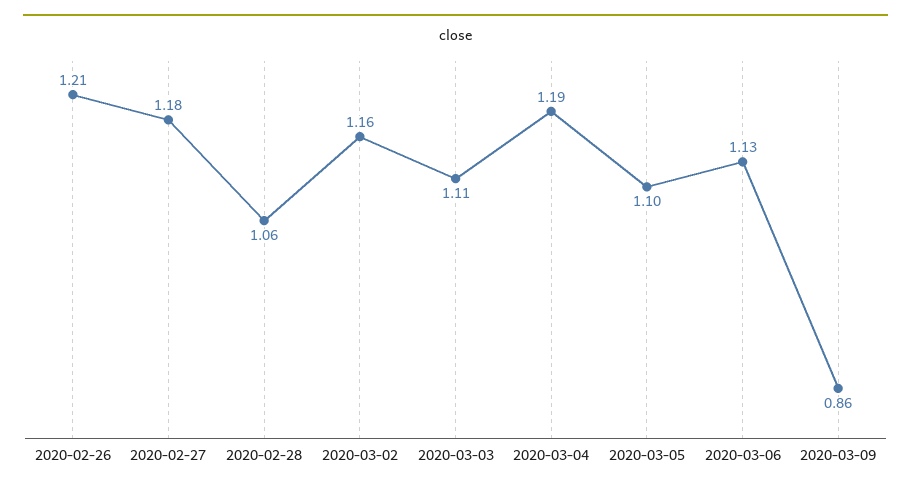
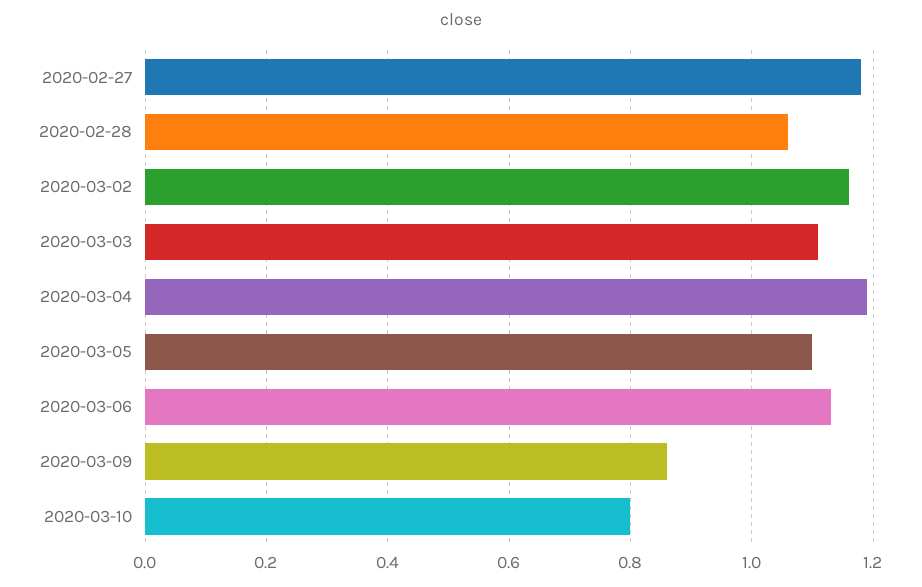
2020-02-26: 1.21 -> none
2020-03-10: none -> 0.8

